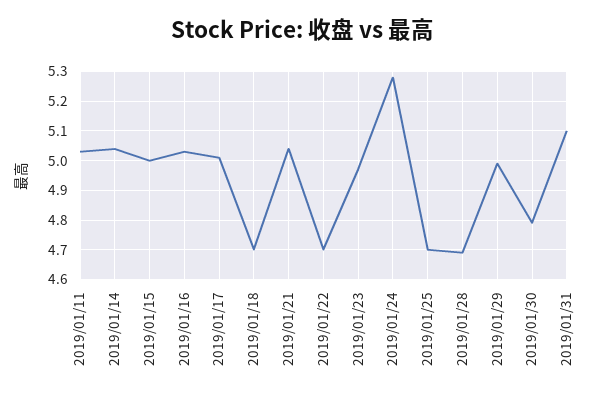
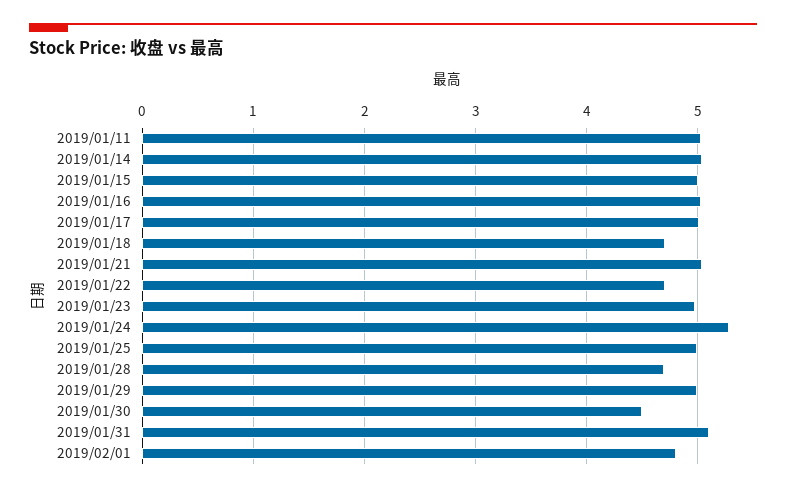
2019/01/25: 4.7 -> 5
2019/01/30: 4.8 -> 4.5
2019/02/01: none -> 4.8

